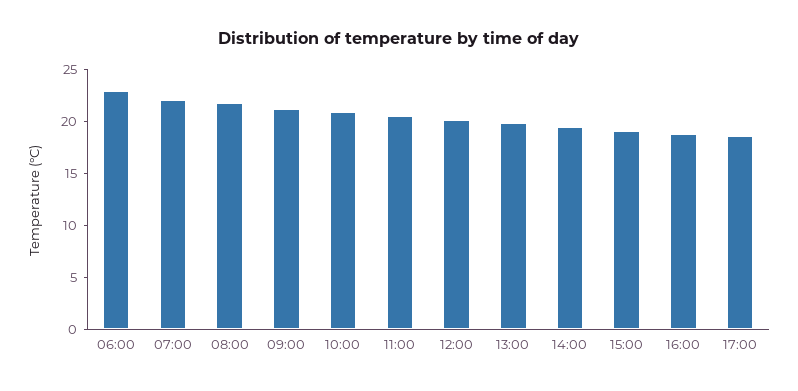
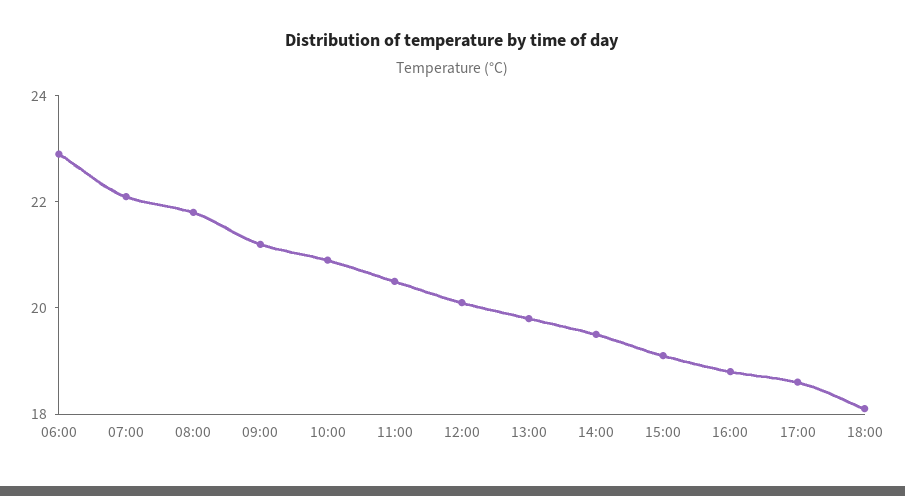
18:00: none -> 18

